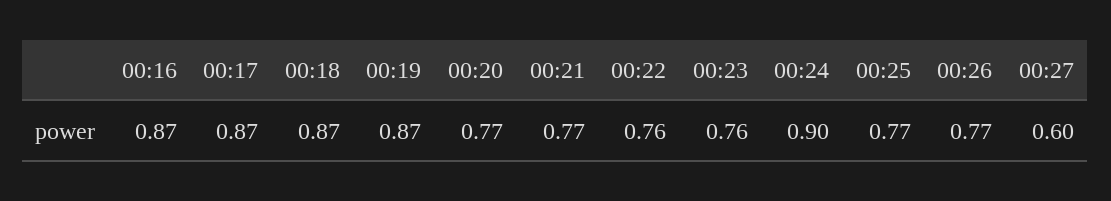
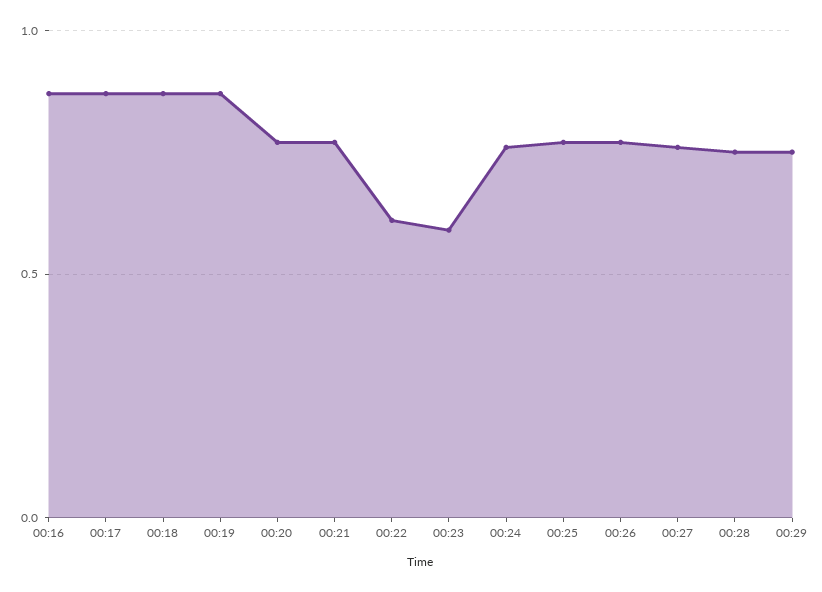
00:22: 0.76 -> 0.6
00:23: 0.76 -> 0.6
00:24: 0.9 -> 0.75
00:27: 0.6 -> 0.75
00:28: none -> 0.75
00:29: none -> 0.75

